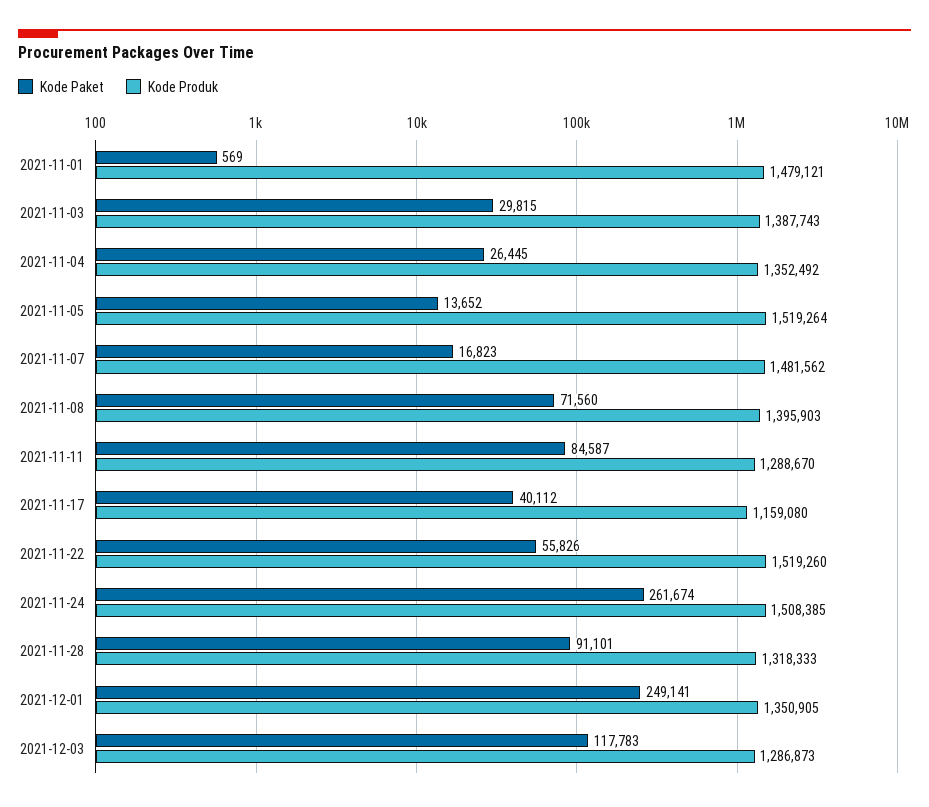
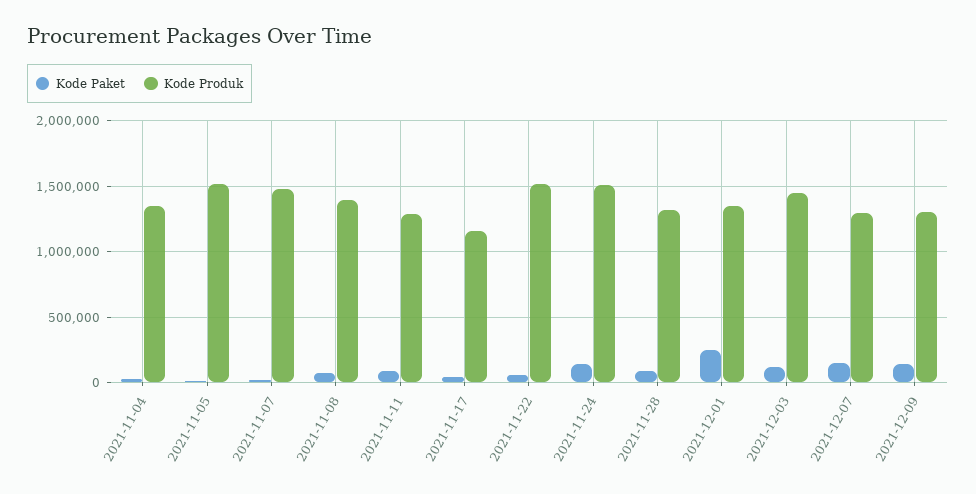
Kode Paket, 2021-11-01: 569 -> none
Kode Produk, 2021-11-01: 1479121 -> none
Kode Paket, 2021-11-03: 29815 -> none
Kode Produk, 2021-11-03: 1387743 -> none
Kode Paket, 2021-11-24: 261674 -> 150000
Kode Produk, 2021-12-03: 1286873 -> 1450000
Kode Paket, 2021-12-07: none -> 150000
Kode Produk, 2021-12-07: none -> 1300000
Kode Paket, 2021-12-09: none -> 150000
Kode Produk, 2021-12-09: none -> 1300000

